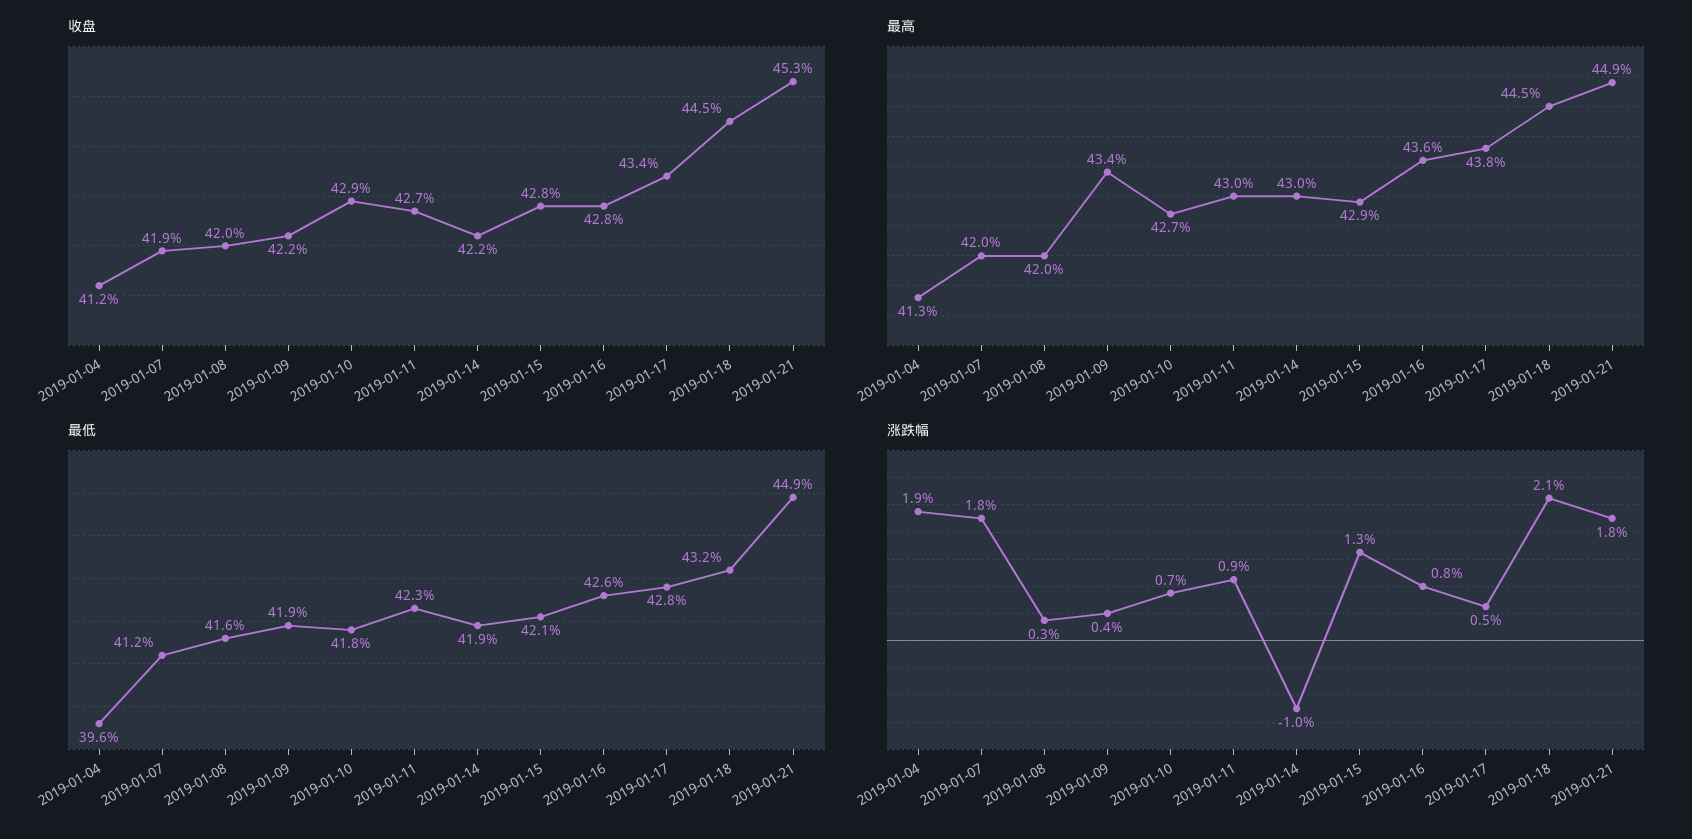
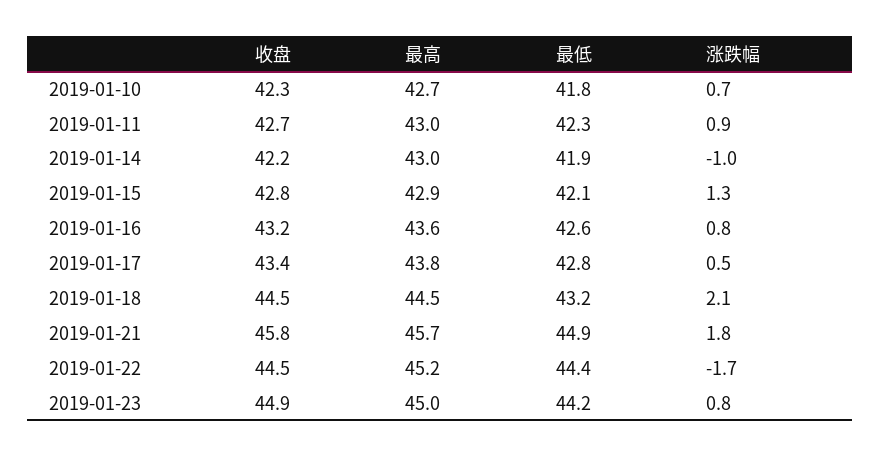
收盘, 2019-01-04: 41.2 -> none
收盘, 2019-01-07: 41.9 -> none
收盘, 2019-01-08: 42 -> none
收盘, 2019-01-09: 42.2 -> none
收盘, 2019-01-10: 42.9 -> 42.3
收盘, 2019-01-16: 42.8 -> 43.2
收盘, 2019-01-21: 45.3 -> 45.8
最高, 2019-01-04: 41.3 -> none
最高, 2019-01-07: 42 -> none
最高, 2019-01-08: 42 -> none
最高, 2019-01-09: 43.4 -> none
最高, 2019-01-21: 44.9 -> 45.7
最低, 2019-01-04: 39.6 -> none
最低, 2019-01-07: 41.2 -> none
最低, 2019-01-08: 41.6 -> none
最低, 2019-01-09: 41.9 -> none
涨跌幅, 2019-01-04: 1.9 -> none
涨跌幅, 2019-01-07: 1.8 -> none
涨跌幅, 2019-01-08: 0.3 -> none
涨跌幅, 2019-01-09: 0.4 -> none
收盘, 2019-01-22: none -> 44.5
最高, 2019-01-22: none -> 45.2
最低, 2019-01-22: none -> 44.4
涨跌幅, 2019-01-22: none -> -1.7
收盘, 2019-01-23: none -> 44.9
最高, 2019-01-23: none -> 45
最低, 2019-01-23: none -> 44.2
涨跌幅, 2019-01-23: none -> 0.8

